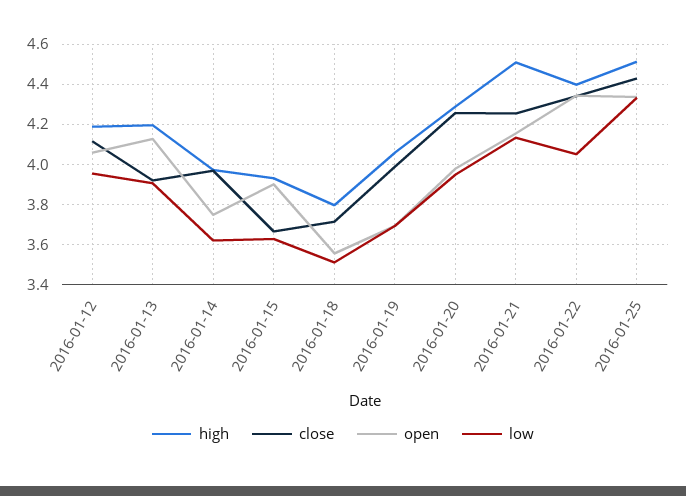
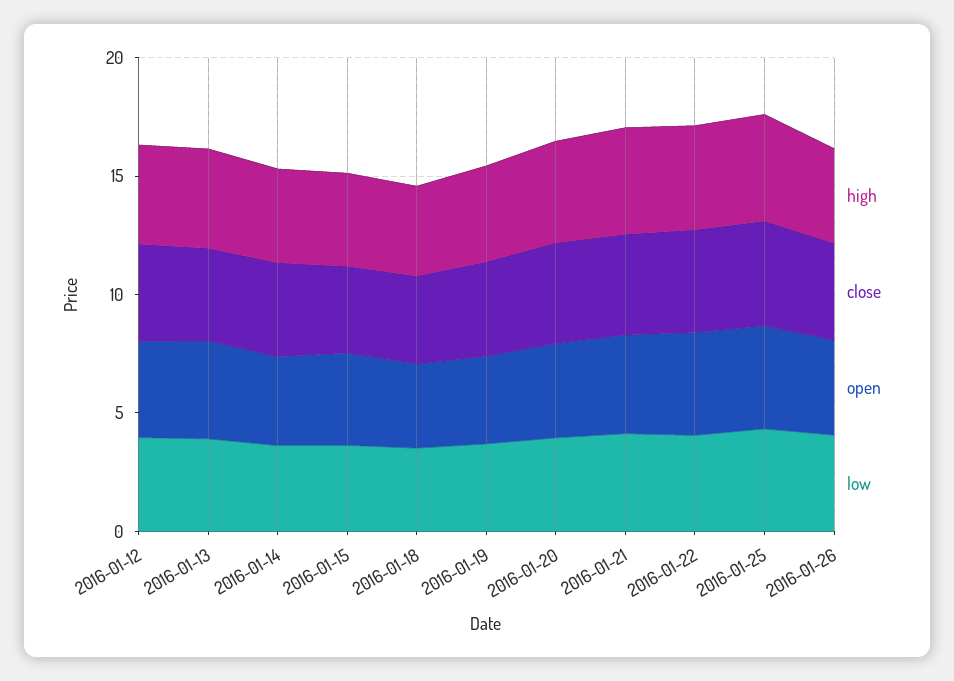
high, 2016-01-26: none -> 4
close, 2016-01-26: none -> 4
open, 2016-01-26: none -> 4
low, 2016-01-26: none -> 4

